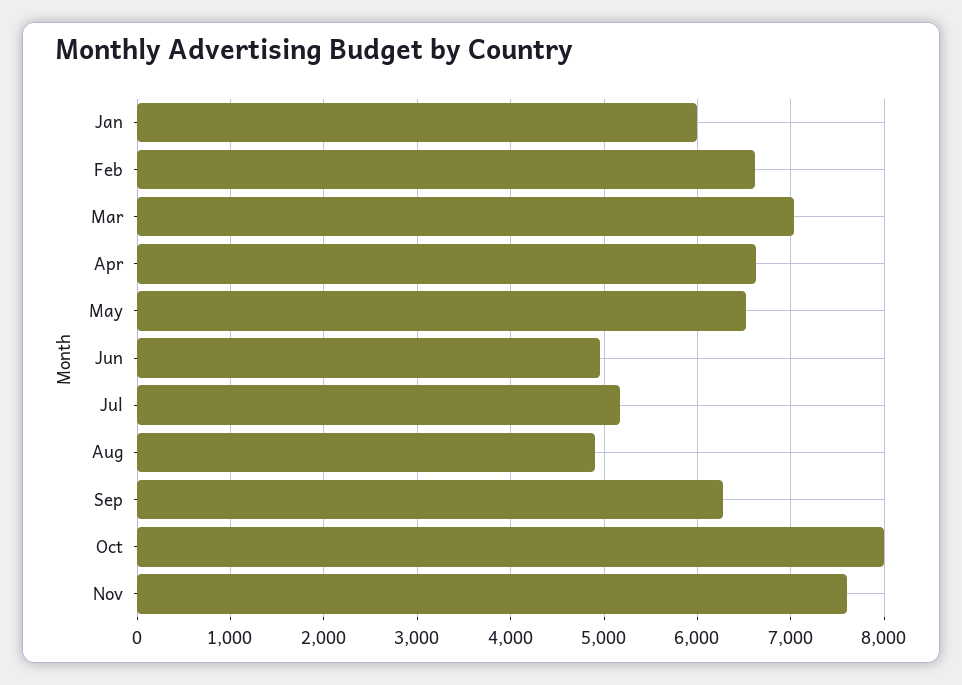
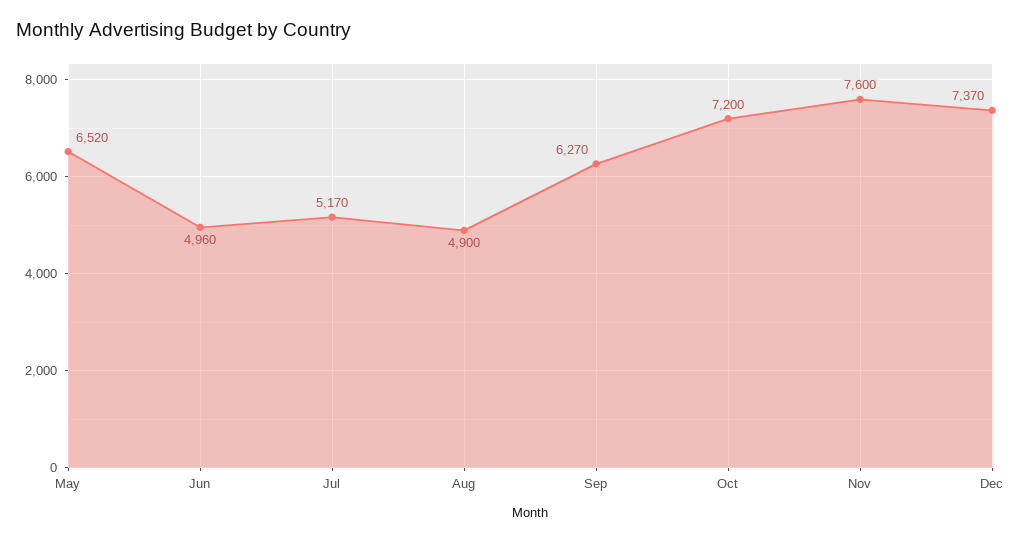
Jan: 6000 -> none
Feb: 6600 -> none
Mar: 7000 -> none
Apr: 6600 -> none
Oct: 8000 -> 7200
Dec: none -> 7370

